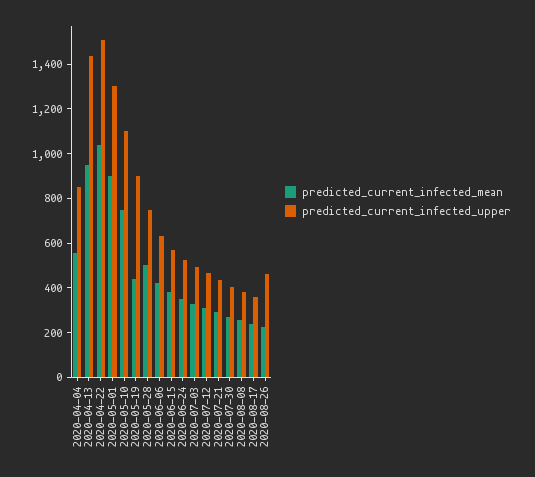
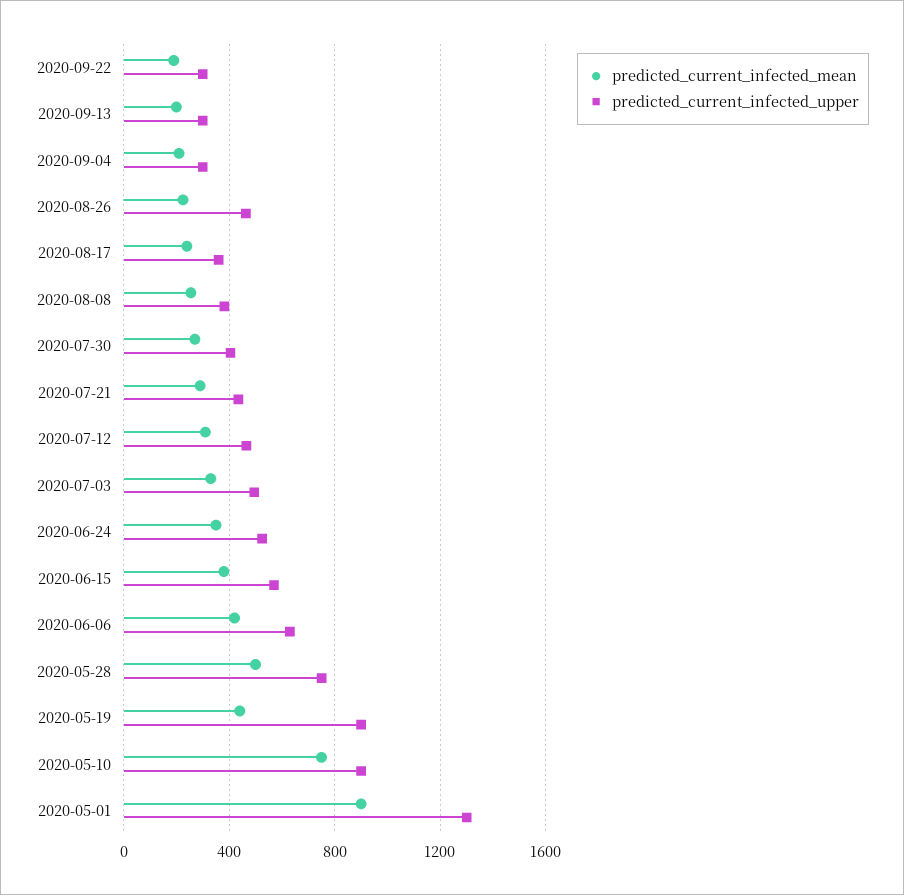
predicted_current_infected_mean, 2020-04-04: 550 -> none
predicted_current_infected_upper, 2020-04-04: 850 -> none
predicted_current_infected_mean, 2020-04-13: 950 -> none
predicted_current_infected_upper, 2020-04-13: 1450 -> none
predicted_current_infected_mean, 2020-04-22: 1050 -> none
predicted_current_infected_upper, 2020-04-22: 1500 -> none
predicted_current_infected_upper, 2020-05-10: 1100 -> 900
predicted_current_infected_mean, 2020-09-22: none -> 200
predicted_current_infected_upper, 2020-09-22: none -> 300
predicted_current_infected_mean, 2020-09-13: none -> 200
predicted_current_infected_upper, 2020-09-13: none -> 300
predicted_current_infected_mean, 2020-09-04: none -> 200
predicted_current_infected_upper, 2020-09-04: none -> 300

